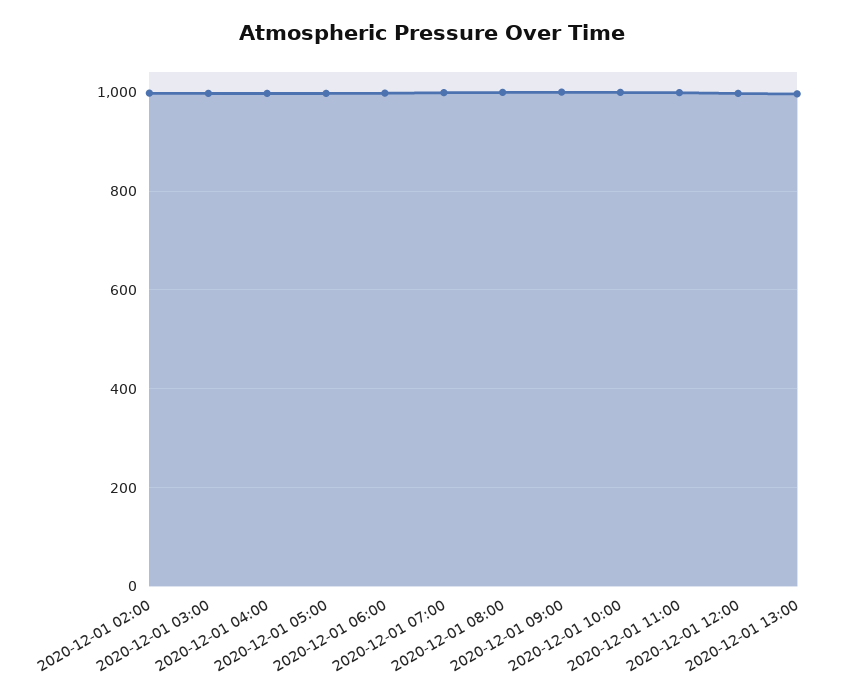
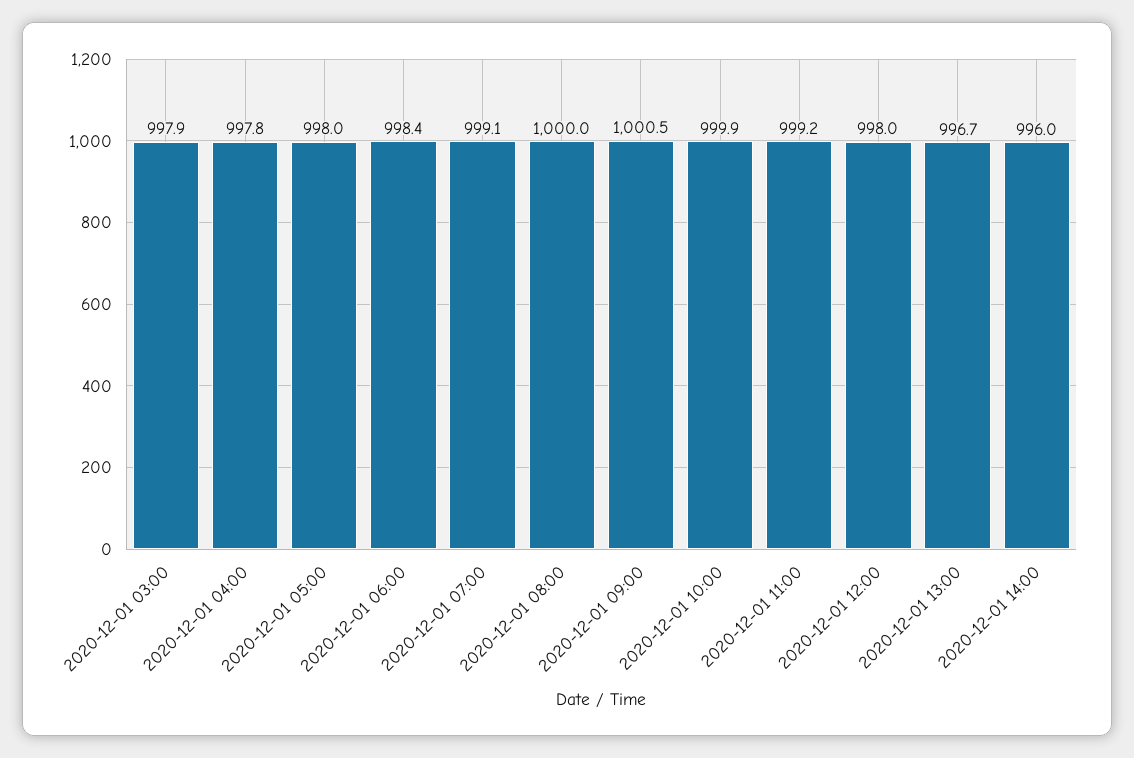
2020-12-01 02:00: 1000 -> none
2020-12-01 14:00: none -> 996

